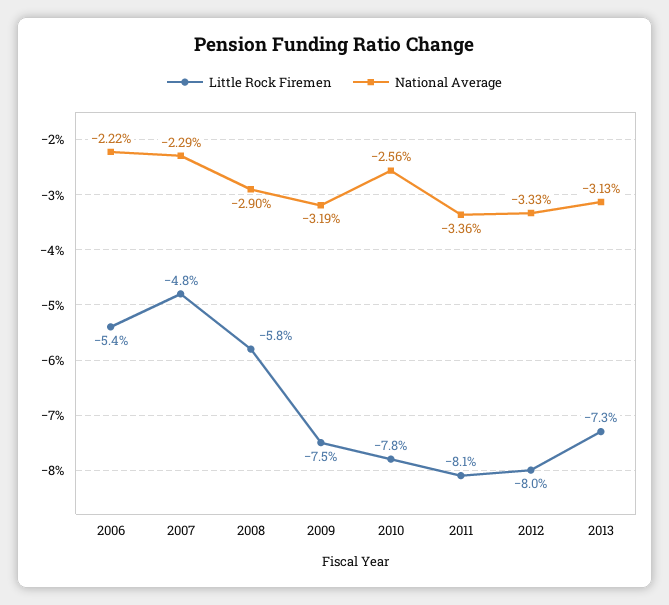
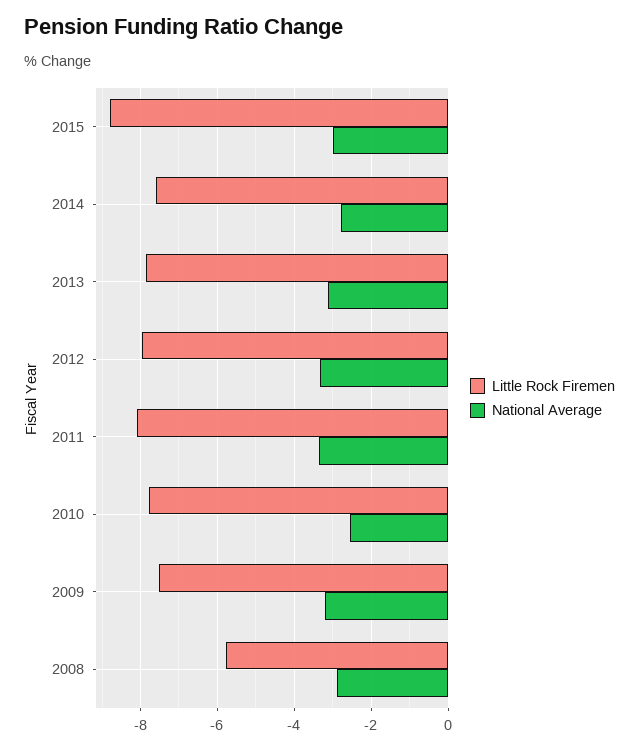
Little Rock Firemen, 2006: -5.4 -> none
National Average, 2006: -2.22 -> none
Little Rock Firemen, 2007: -4.8 -> none
National Average, 2007: -2.29 -> none
Little Rock Firemen, 2013: -7.3 -> -7.8
Little Rock Firemen, 2015: none -> -8.8
National Average, 2015: none -> -3
Little Rock Firemen, 2014: none -> -7.6
National Average, 2014: none -> -2.8

